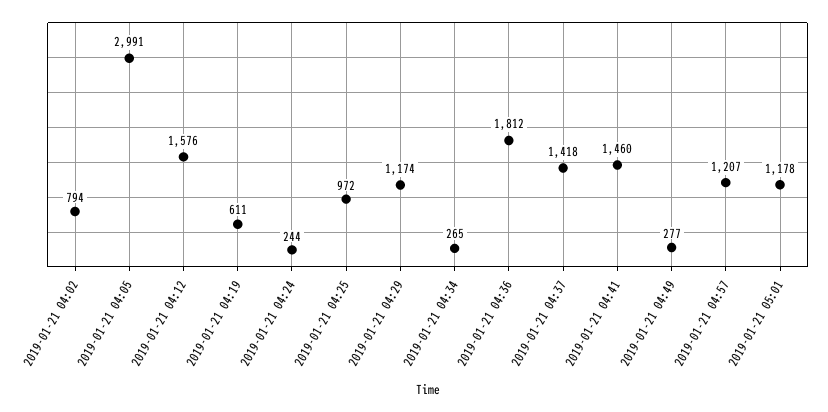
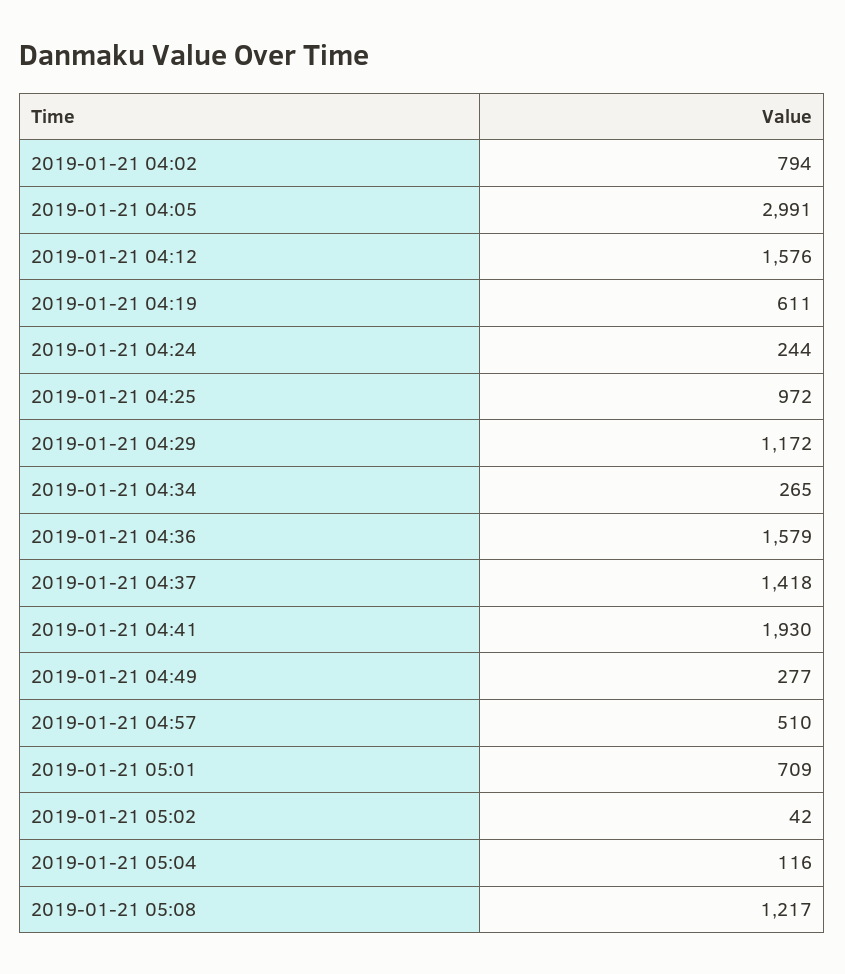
2019-01-21 04:29: 1174 -> 1172
2019-01-21 04:36: 1812 -> 1579
2019-01-21 04:41: 1460 -> 1930
2019-01-21 04:57: 1207 -> 510
2019-01-21 05:01: 1178 -> 709
2019-01-21 05:02: none -> 42
2019-01-21 05:04: none -> 116
2019-01-21 05:08: none -> 1217

